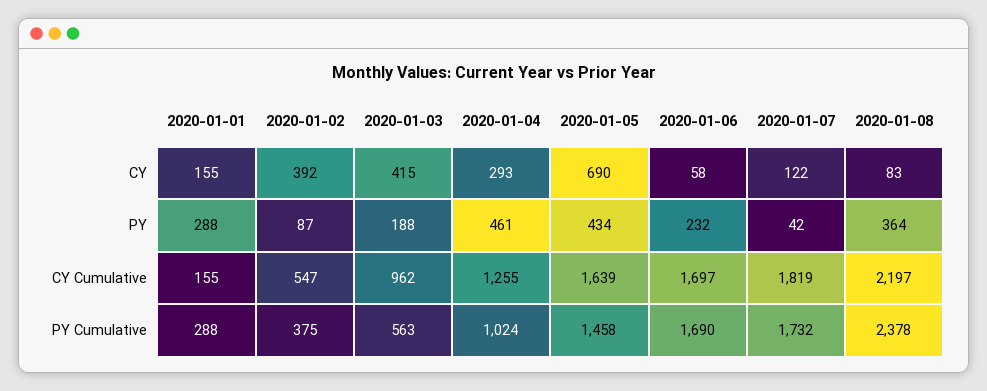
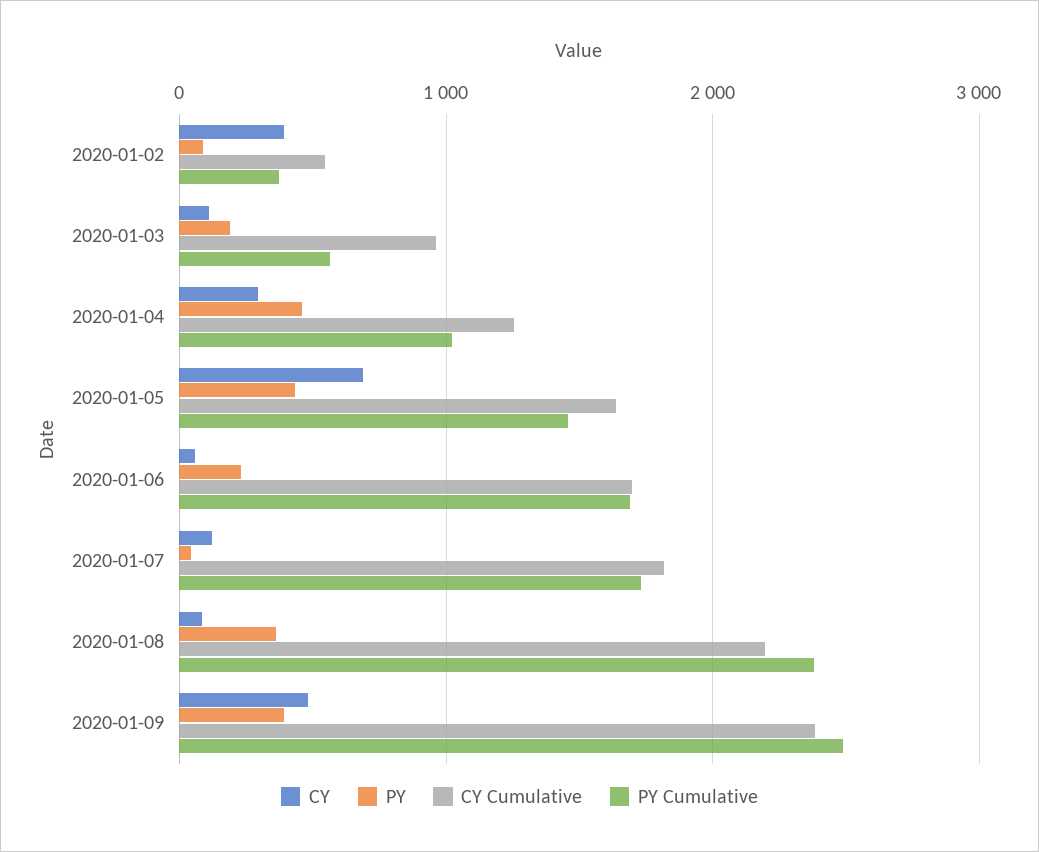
CY, 2020-01-01: 155 -> none
CY, 2020-01-03: 415 -> 100
PY, 2020-01-01: 288 -> none
CY Cumulative, 2020-01-01: 155 -> none
PY Cumulative, 2020-01-01: 288 -> none
CY, 2020-01-09: none -> 500
PY, 2020-01-09: none -> 400
CY Cumulative, 2020-01-09: none -> 2400
PY Cumulative, 2020-01-09: none -> 2500

